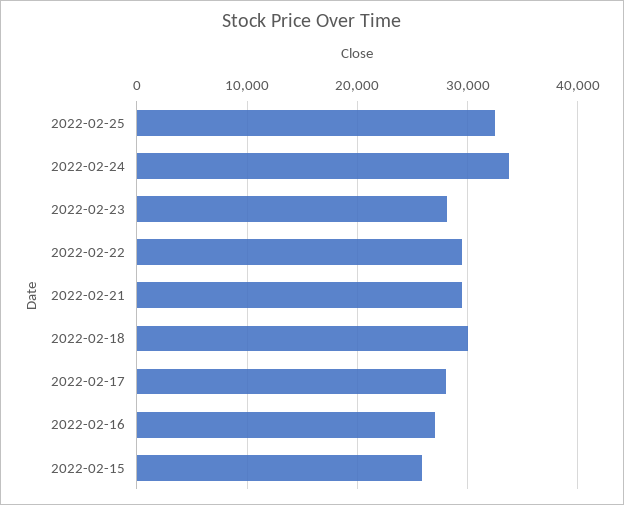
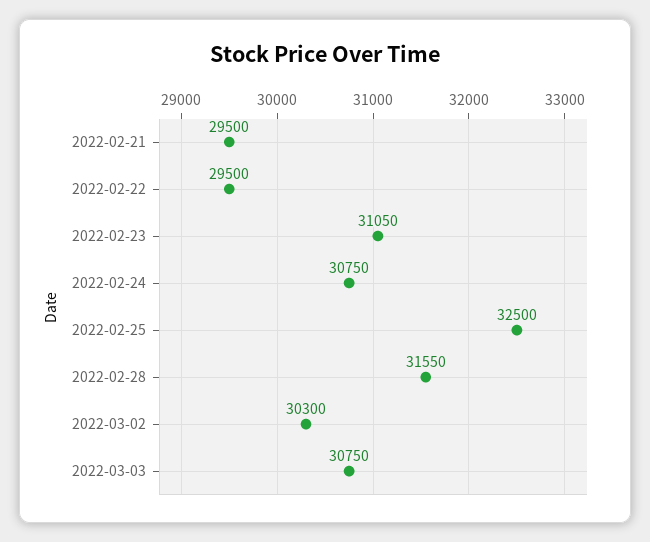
2022-02-24: 34000 -> 30750
2022-02-23: 28000 -> 31050
2022-02-18: 30000 -> none
2022-02-17: 28000 -> none
2022-02-16: 27000 -> none
2022-02-15: 26000 -> none
2022-02-28: none -> 31550
2022-03-02: none -> 30300
2022-03-03: none -> 30750

